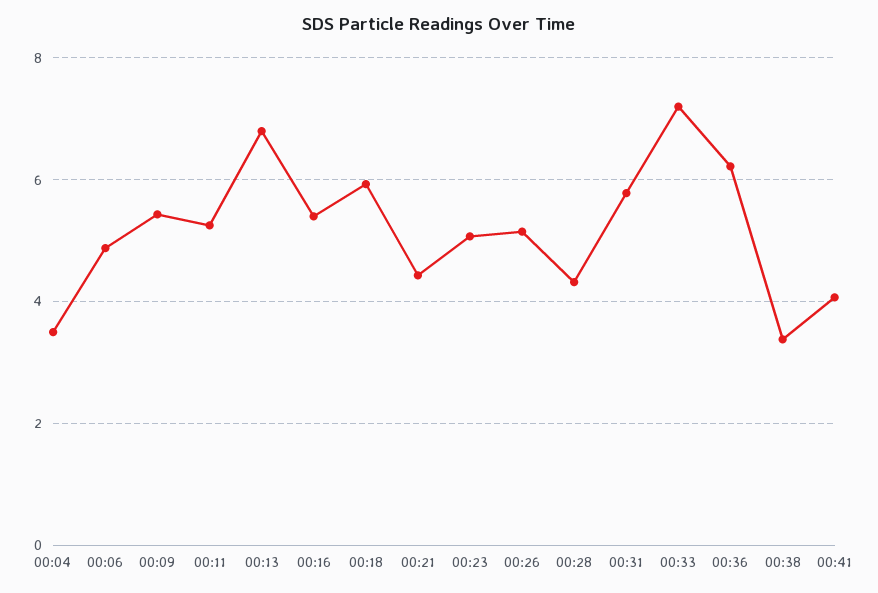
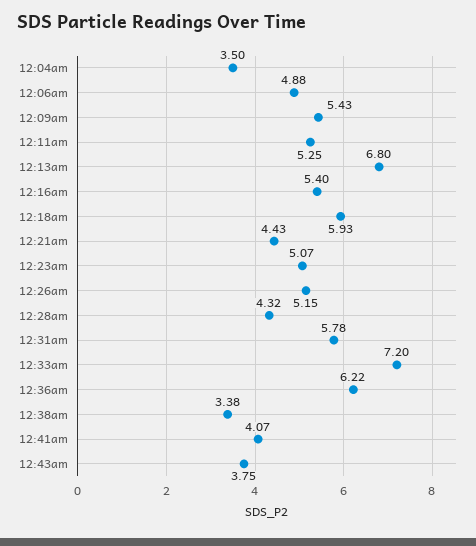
12:43am: none -> 3.75

